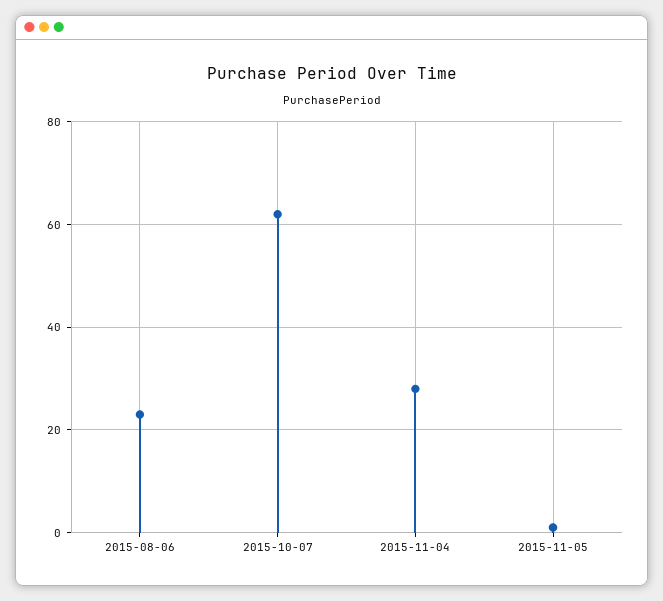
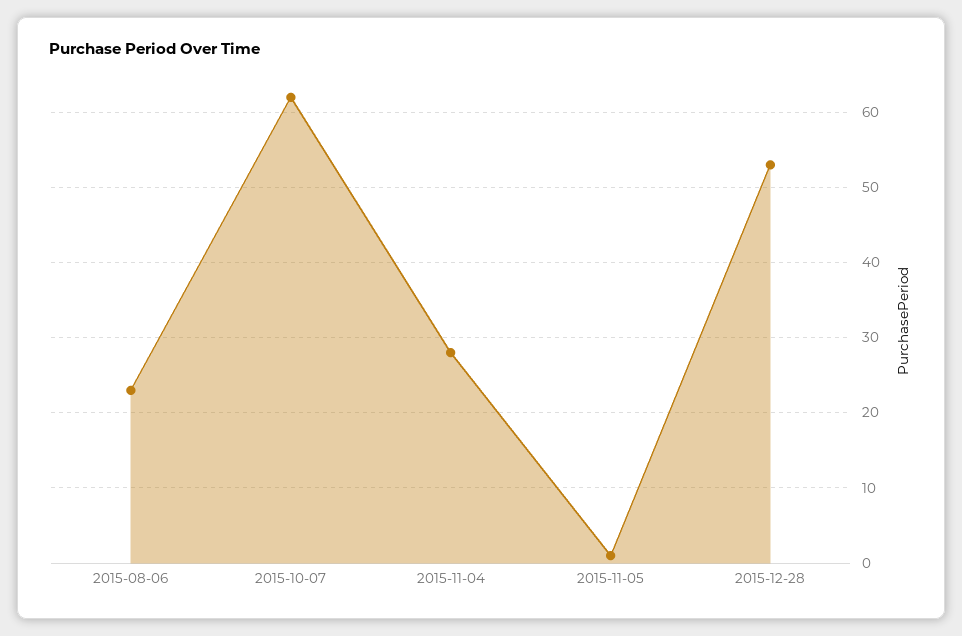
2015-12-28: none -> 53

